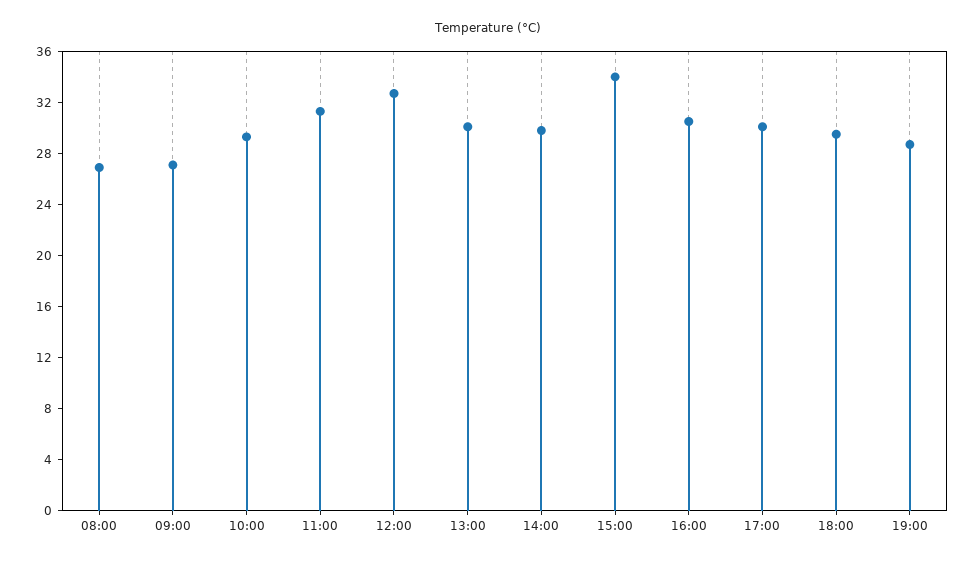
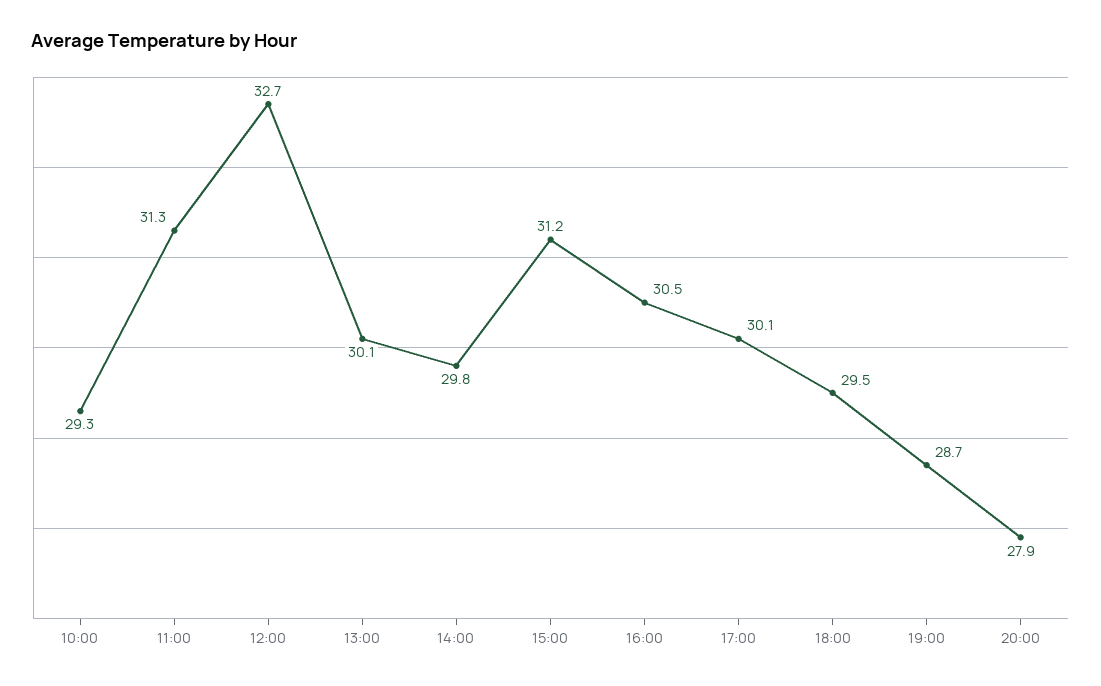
08:00: 27 -> none
09:00: 27 -> none
15:00: 34 -> 31.2
20:00: none -> 27.9

